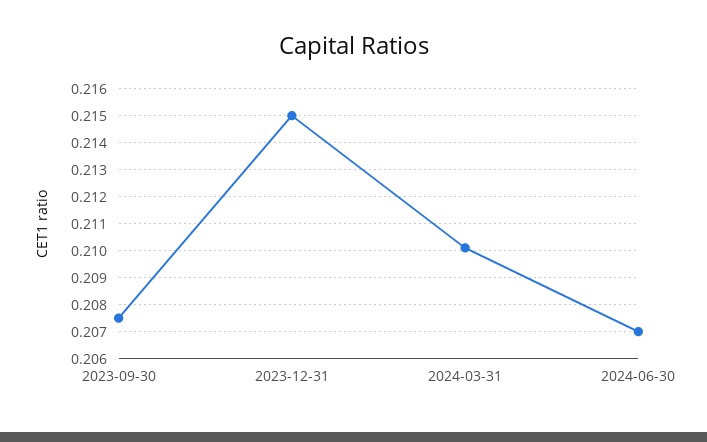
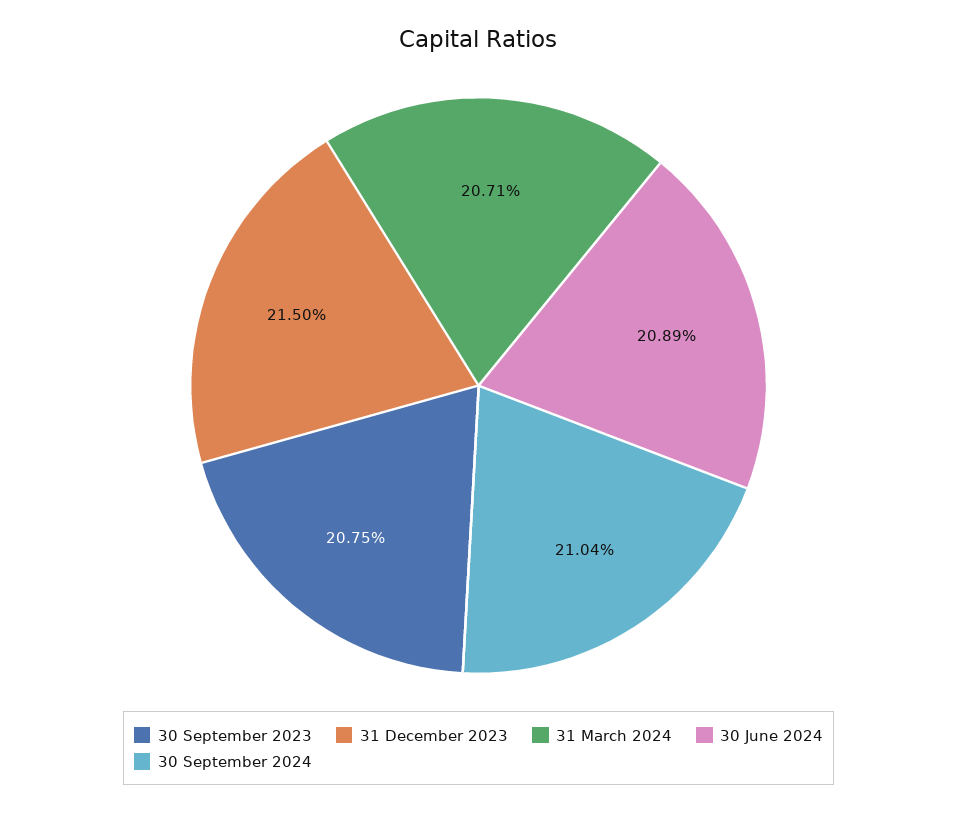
2024-03-31: 0.21 -> 0.2071
2024-06-30: 0.207 -> 0.2089
30 September 2024: none -> 0.2104

